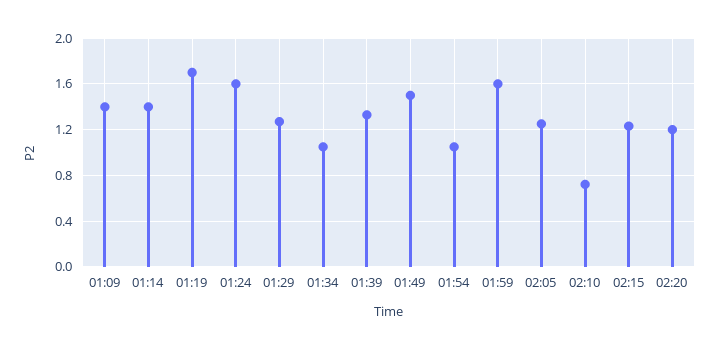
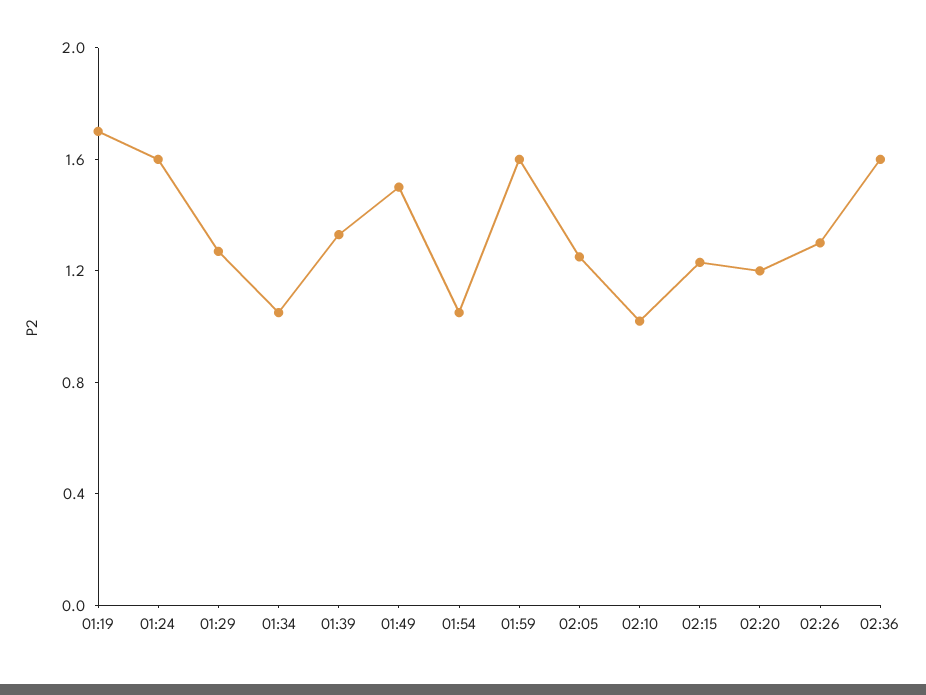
01:09: 1.4 -> none
01:14: 1.4 -> none
02:10: 0.7 -> 1
02:26: none -> 1.3
02:36: none -> 1.6

